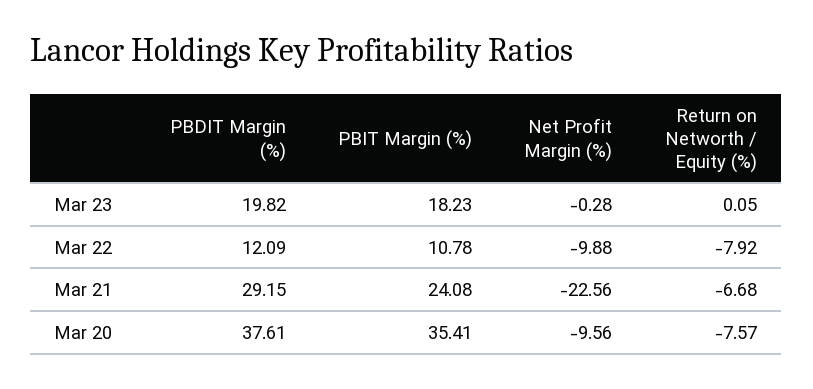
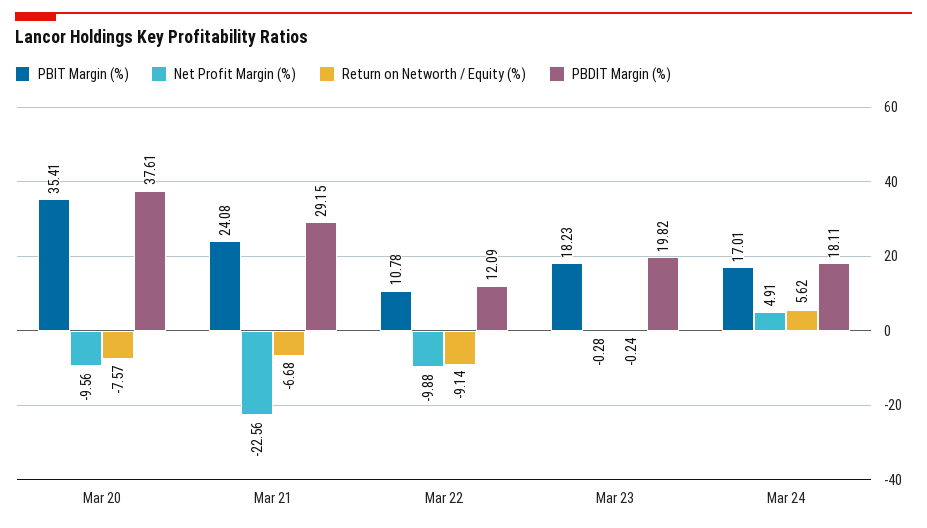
Return on Networth / Equity (%), Mar 23: 0.05 -> -0.24
Return on Networth / Equity (%), Mar 22: -7.92 -> -9.14
PBIT Margin (%), Mar 24: none -> 17.01
Net Profit Margin (%), Mar 24: none -> 4.91
Return on Networth / Equity (%), Mar 24: none -> 5.62
PBDIT Margin (%), Mar 24: none -> 18.11

